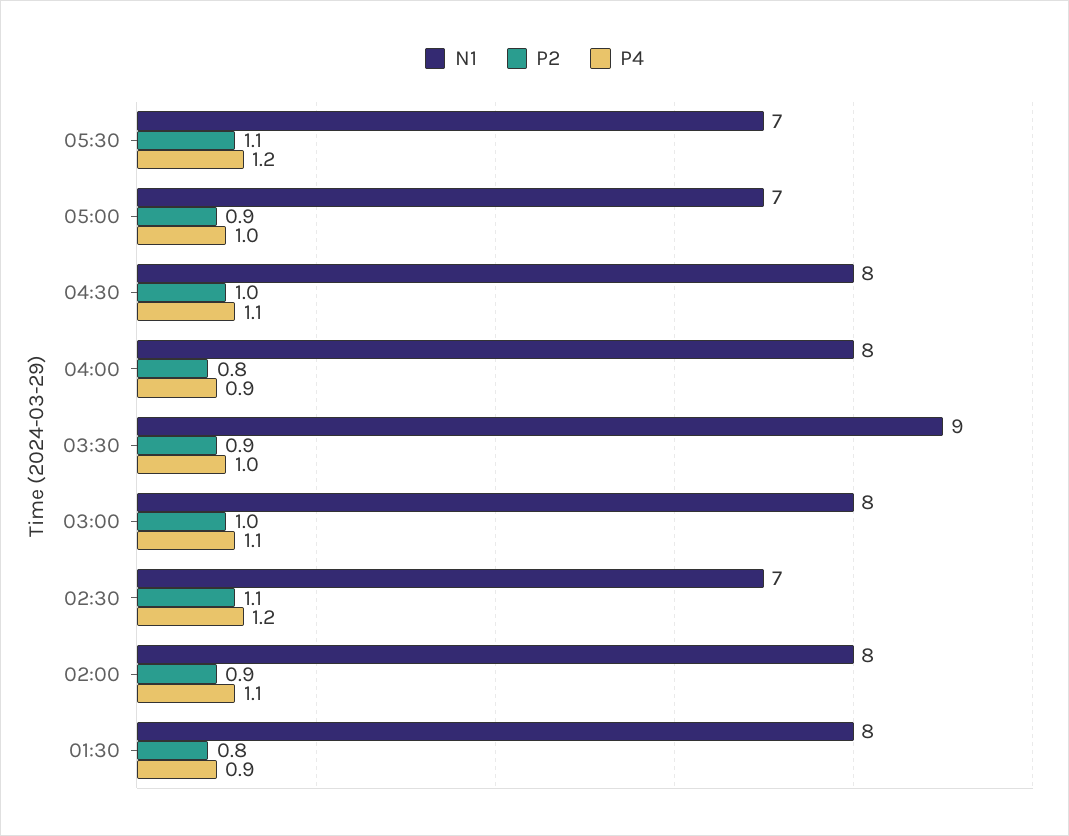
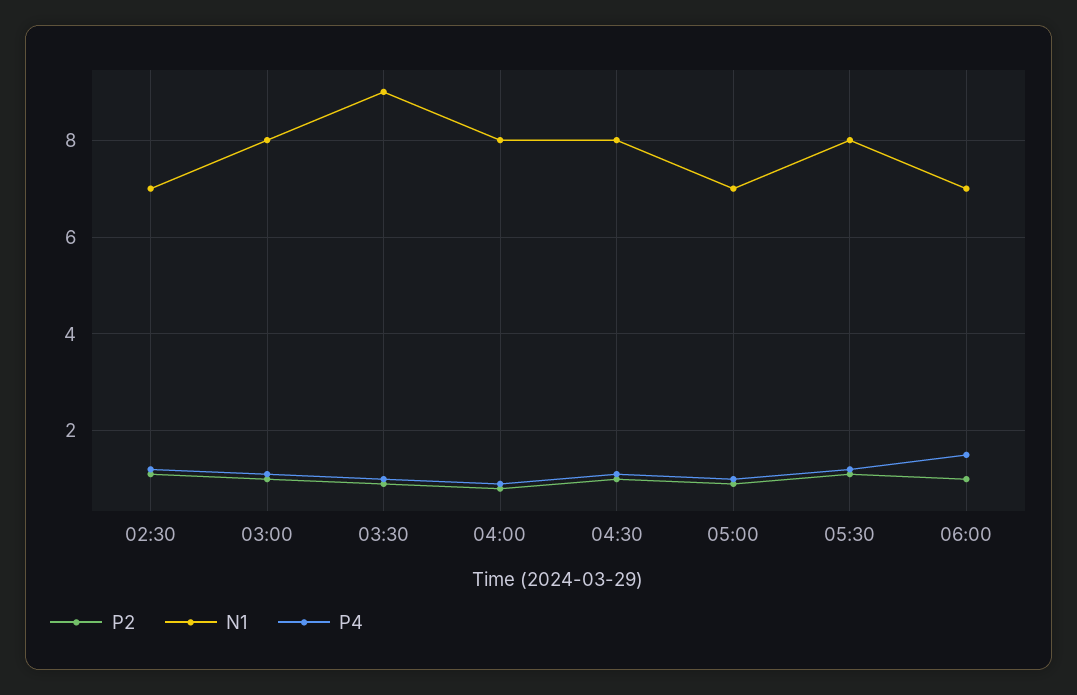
N1, 05:30: 7 -> 8
N1, 02:00: 8 -> none
P2, 02:00: 0.9 -> none
P4, 02:00: 1.1 -> none
N1, 01:30: 8 -> none
P2, 01:30: 0.8 -> none
P4, 01:30: 0.9 -> none
P2, 06:00: none -> 1
N1, 06:00: none -> 7
P4, 06:00: none -> 1.5

